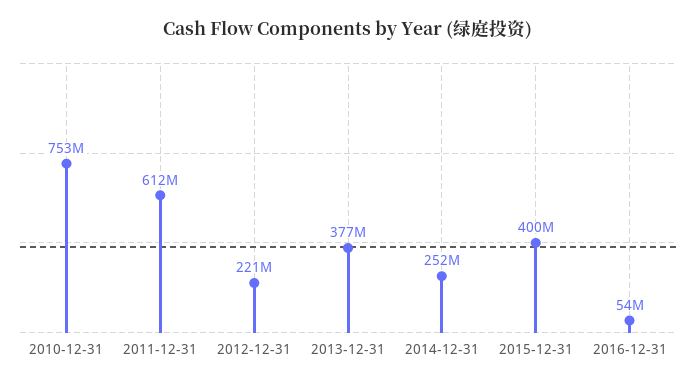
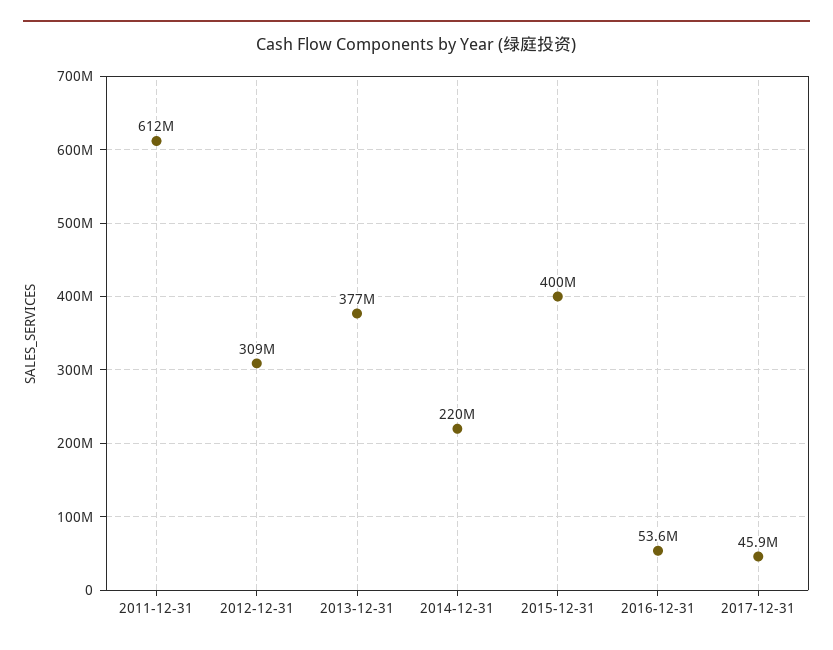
2010-12-31: 753000000 -> none
2012-12-31: 221000000 -> 309000000
2014-12-31: 252000000 -> 220000000
2017-12-31: none -> 45900000

